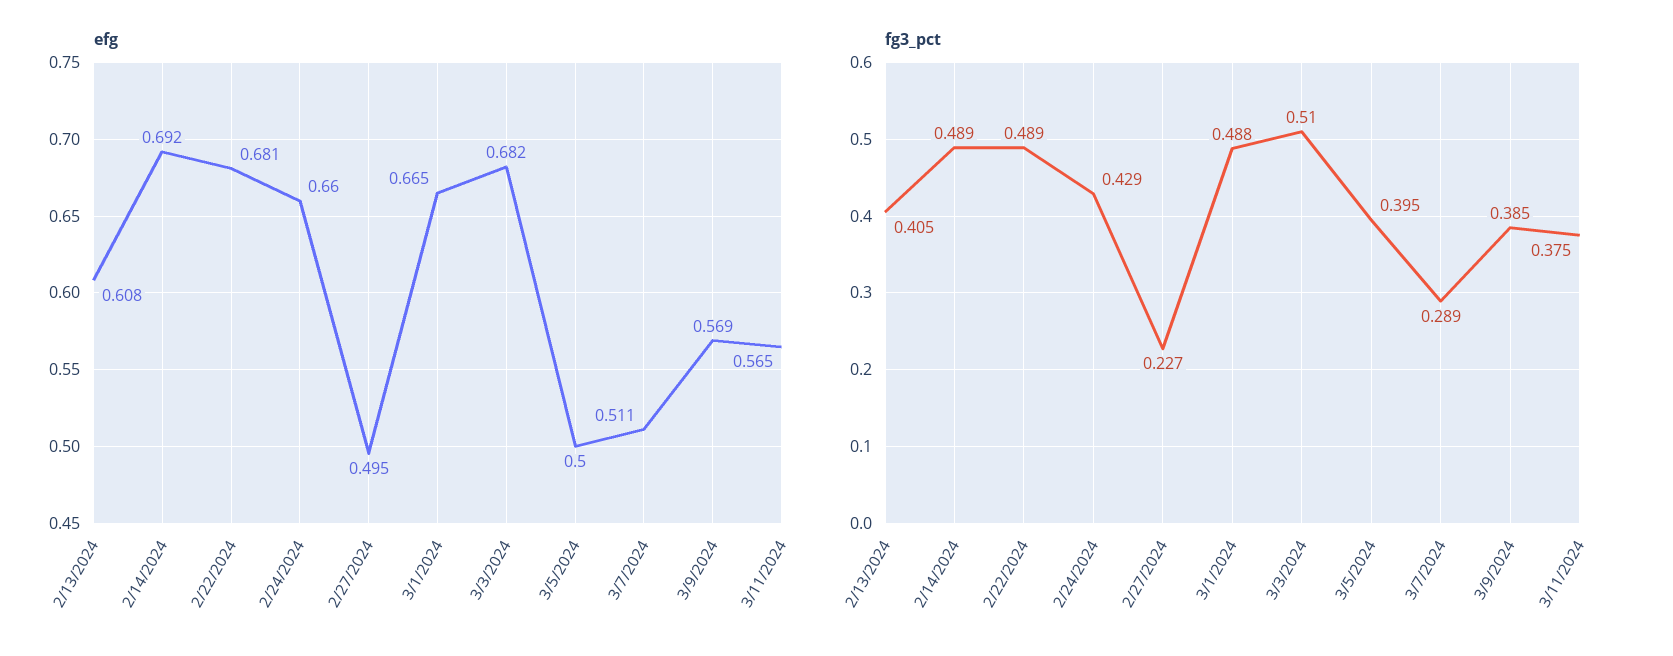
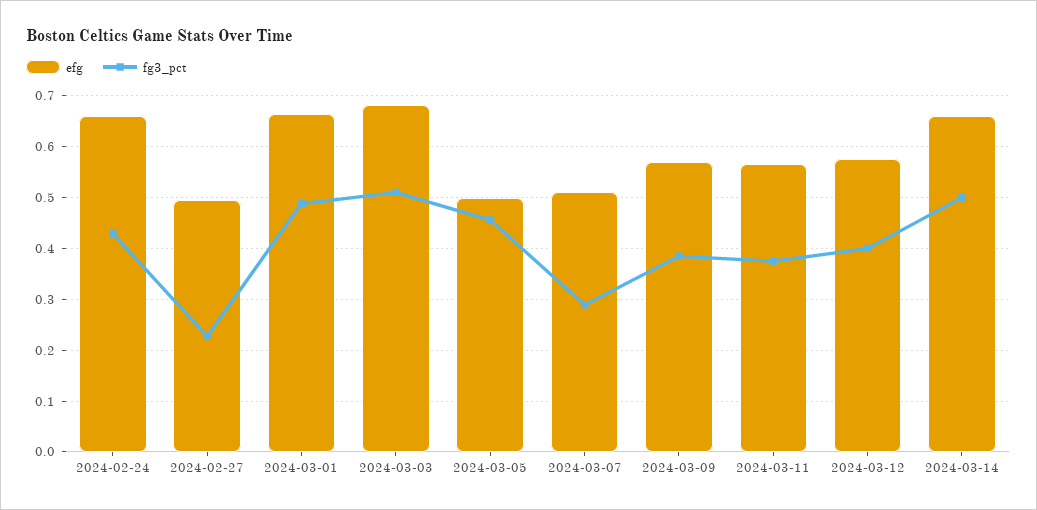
efg, 2/13/2024: 0.608 -> none
efg, 2/14/2024: 0.692 -> none
efg, 2/22/2024: 0.681 -> none
fg3_pct, 2/13/2024: 0.405 -> none
fg3_pct, 2/14/2024: 0.489 -> none
fg3_pct, 2/22/2024: 0.489 -> none
fg3_pct, 3/5/2024: 0.395 -> 0.46
efg, 2024-03-12: none -> 0.58
fg3_pct, 2024-03-12: none -> 0.4
efg, 2024-03-14: none -> 0.66
fg3_pct, 2024-03-14: none -> 0.5

